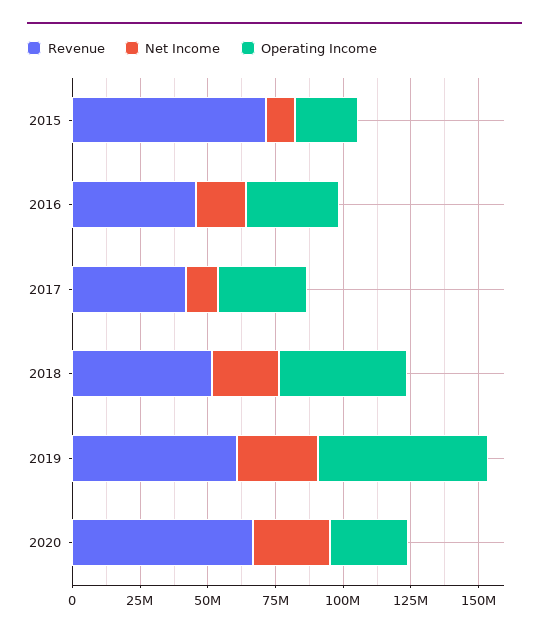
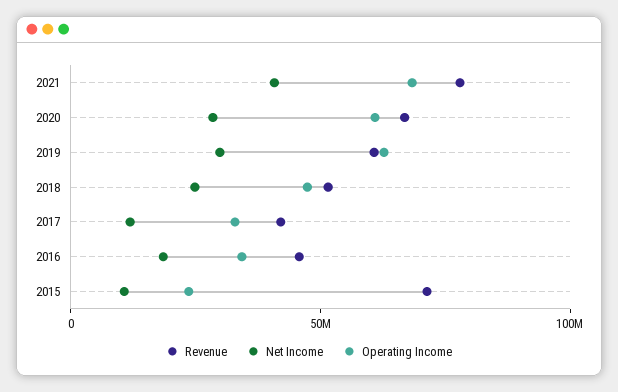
Operating Income, 2020: 30000000 -> 60000000
Revenue, 2021: none -> 80000000
Net Income, 2021: none -> 40000000
Operating Income, 2021: none -> 70000000

